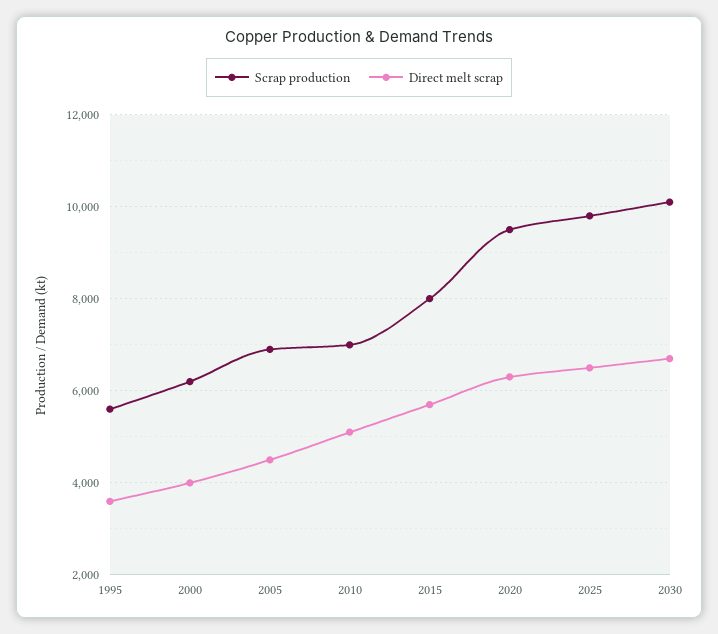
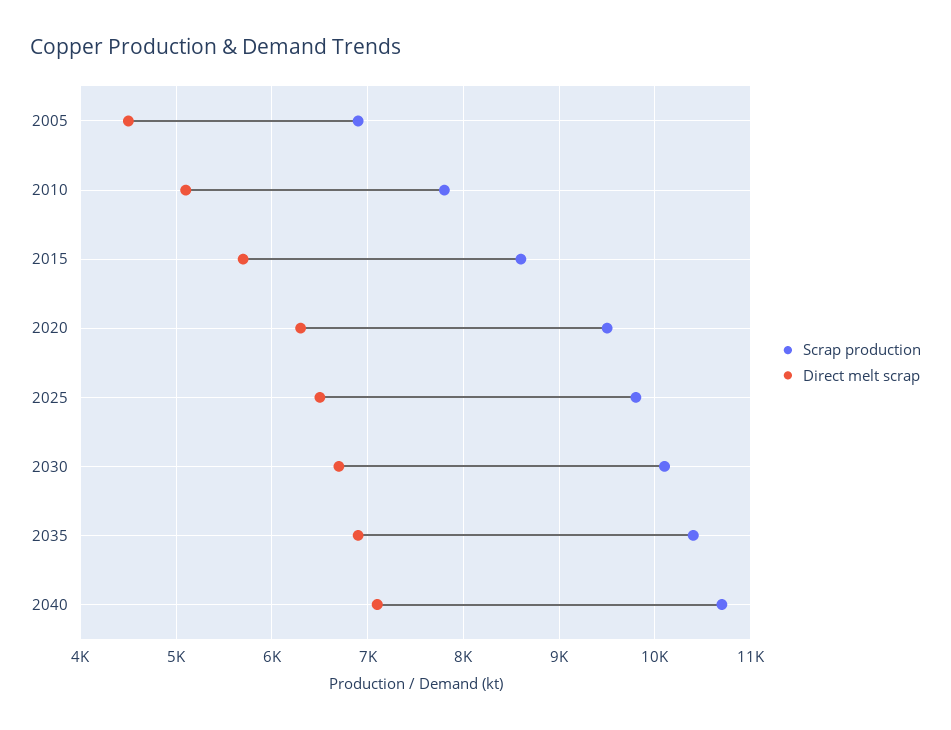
Scrap production, 1995: 5600 -> none
Direct melt scrap, 1995: 3600 -> none
Scrap production, 2000: 6200 -> none
Direct melt scrap, 2000: 4000 -> none
Scrap production, 2010: 7000 -> 7800
Scrap production, 2015: 8000 -> 8600
Scrap production, 2035: none -> 10400
Direct melt scrap, 2035: none -> 6900
Scrap production, 2040: none -> 10700
Direct melt scrap, 2040: none -> 7100

